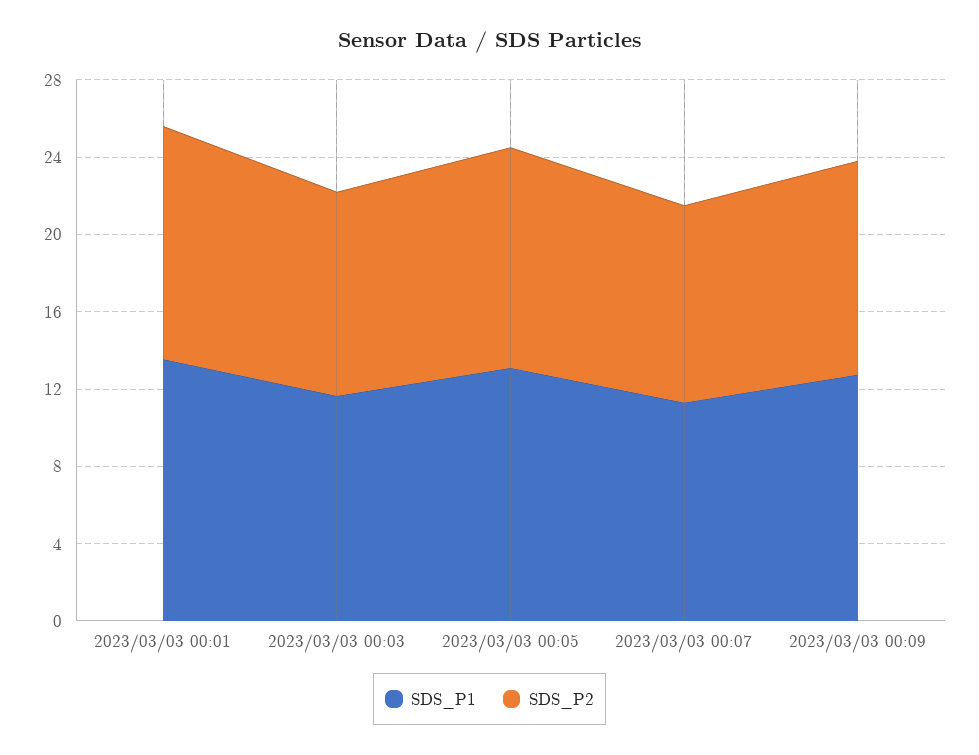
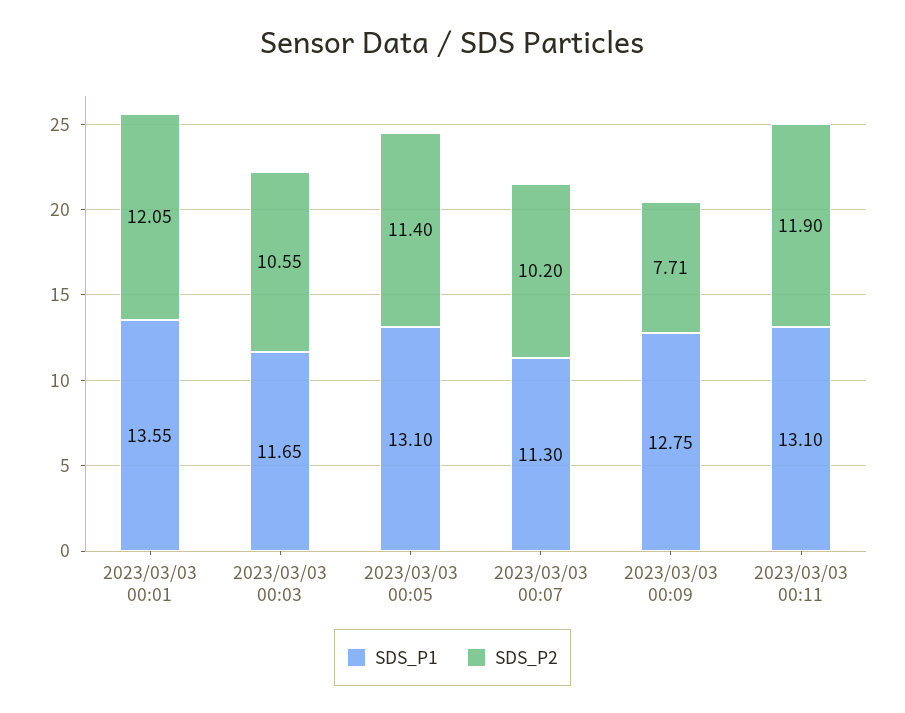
SDS_P2, 2023/03/03 00:09: 11 -> 7.71
SDS_P1, 2023/03/03 00:11: none -> 13.1
SDS_P2, 2023/03/03 00:11: none -> 11.9

